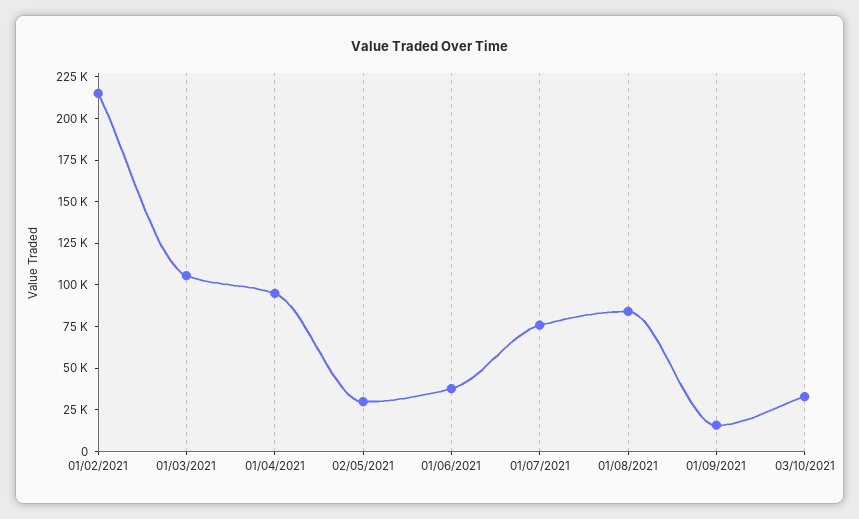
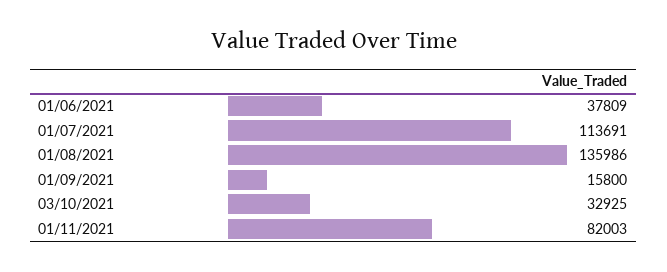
01/02/2021: 215000 -> none
01/03/2021: 105000 -> none
01/04/2021: 95000 -> none
02/05/2021: 30000 -> none
01/07/2021: 75000 -> 113691
01/08/2021: 85000 -> 135986
01/11/2021: none -> 82003

